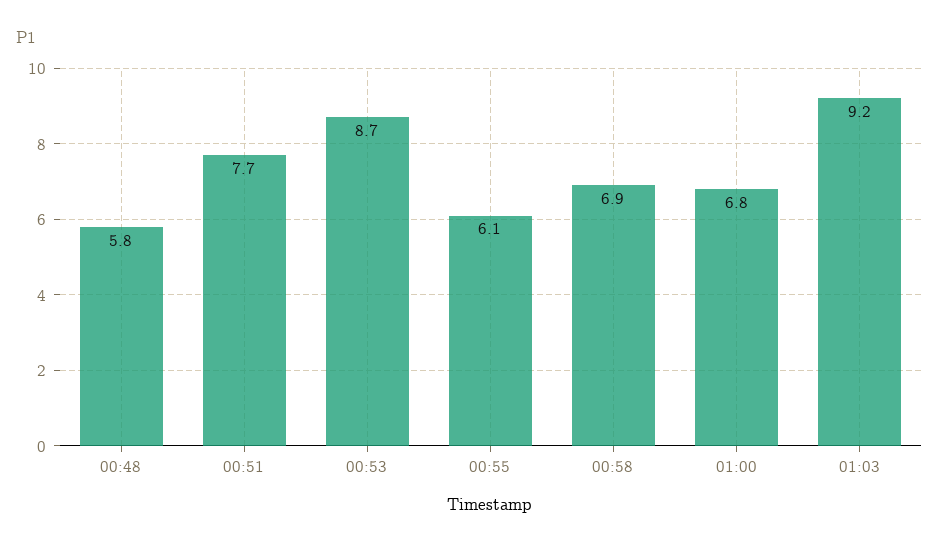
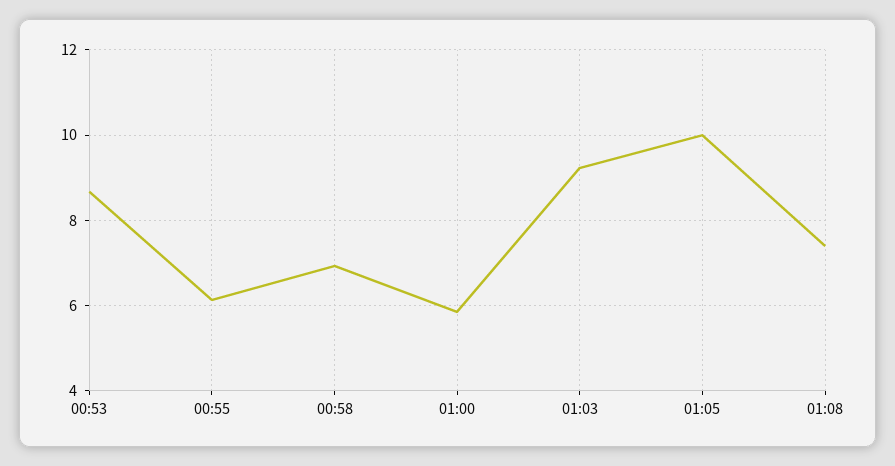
00:48: 5.8 -> none
00:51: 7.7 -> none
01:00: 6.8 -> 5.8
01:05: none -> 10
01:08: none -> 7.4

